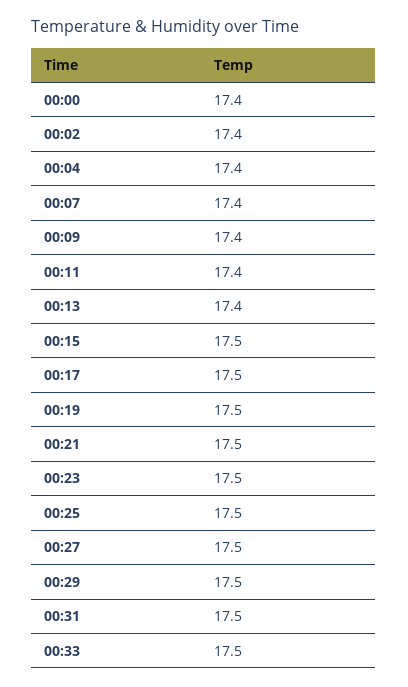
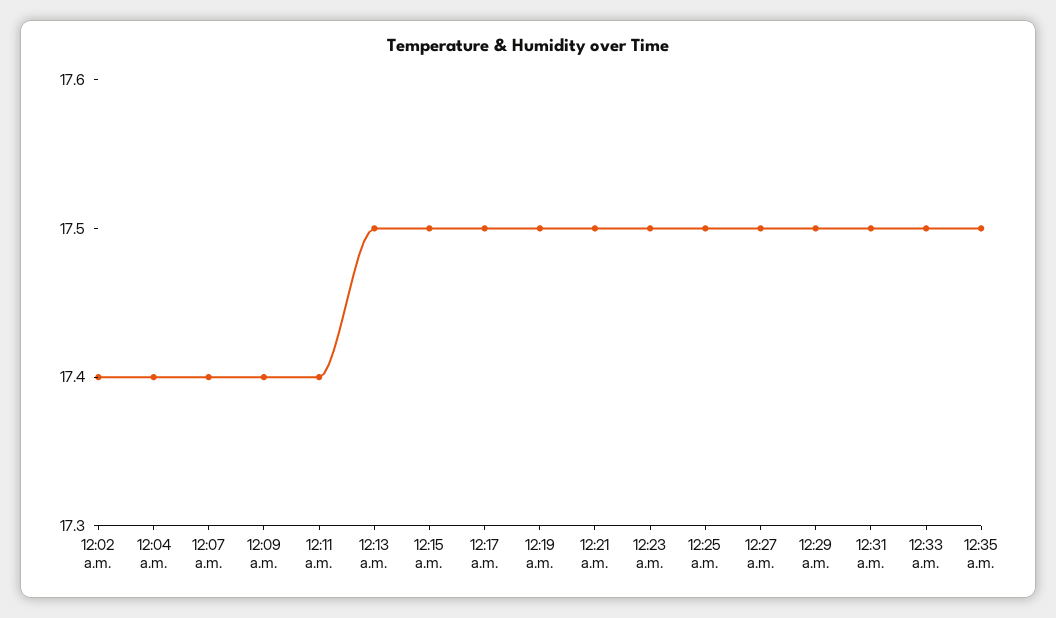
00:00: 17.4 -> none
00:13: 17.4 -> 17.5
12:35 a.m.: none -> 17.5

